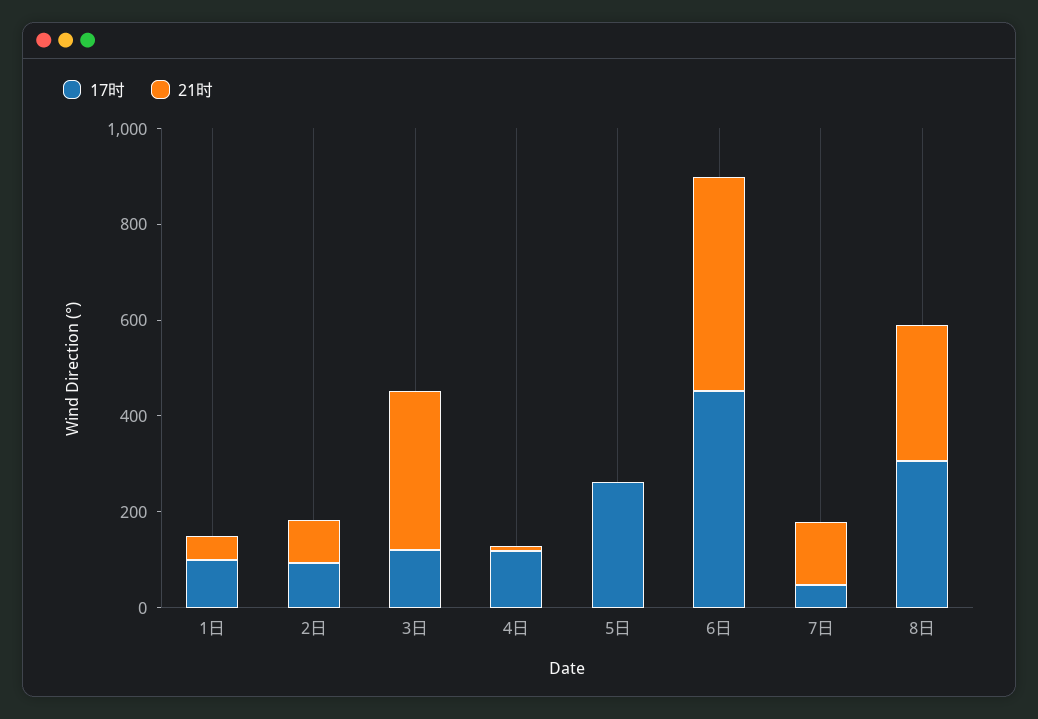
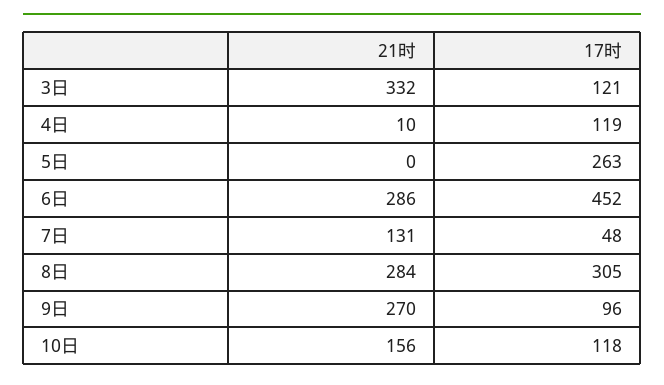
17时, 1日: 100 -> none
21时, 1日: 50 -> none
17时, 2日: 100 -> none
21时, 2日: 100 -> none
21时, 6日: 450 -> 286
21时, 9日: none -> 270
17时, 9日: none -> 96
21时, 10日: none -> 156
17时, 10日: none -> 118

